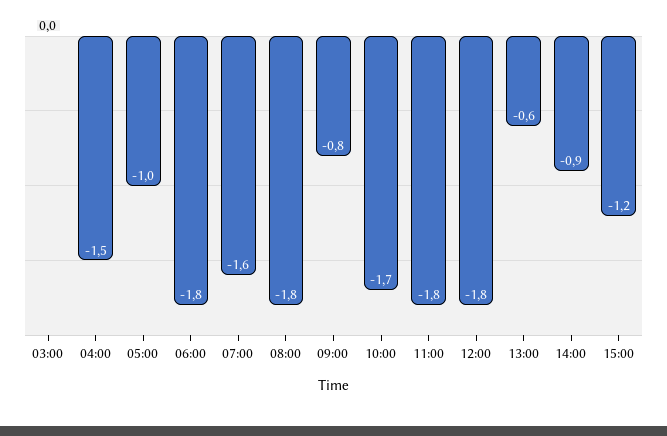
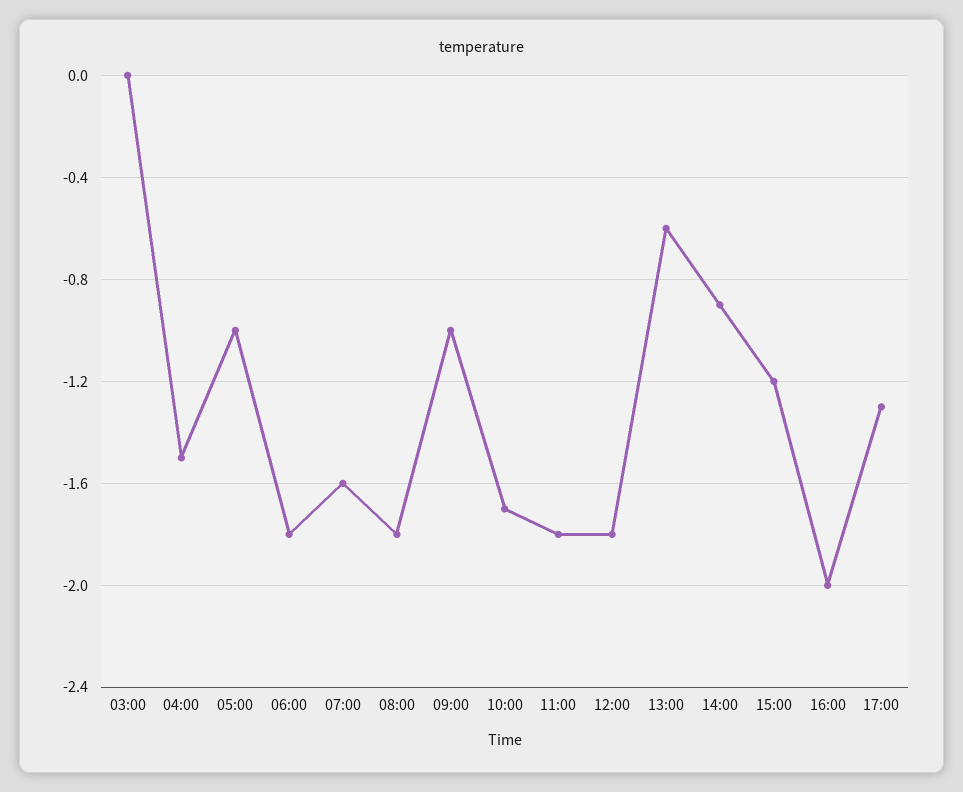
09:00: -0.8 -> -1
16:00: none -> -2
17:00: none -> -1.3

